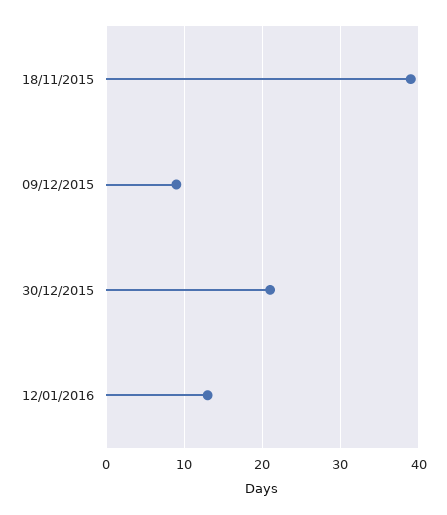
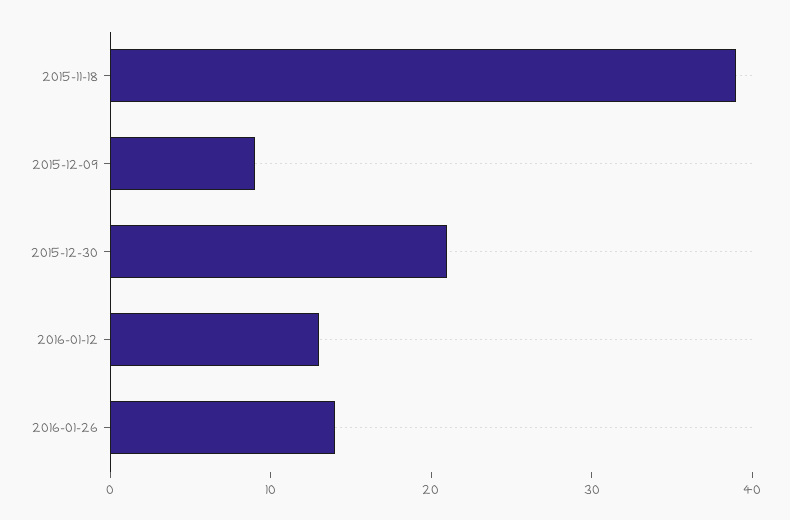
2016-01-26: none -> 14

